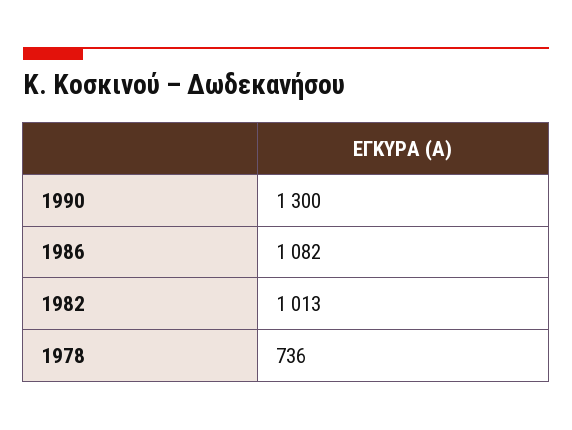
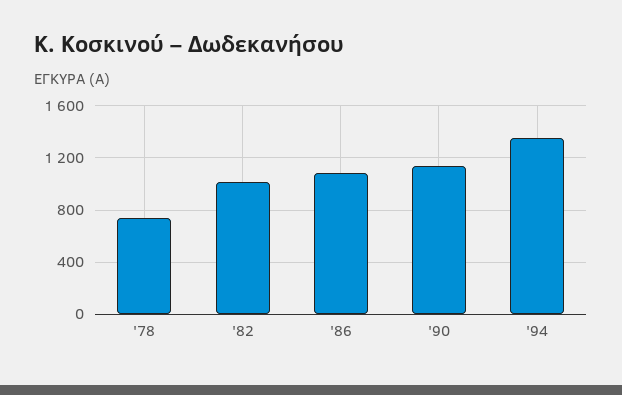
1990: 1300 -> 1150
'94: none -> 1350

